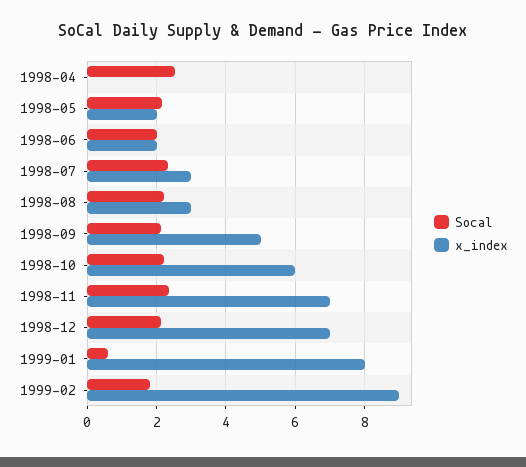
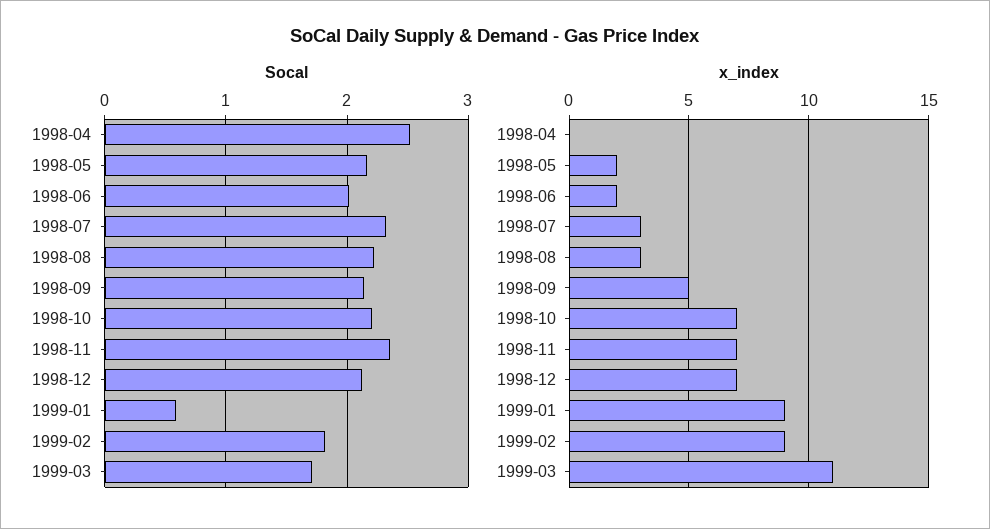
x_index, 1998-10: 6 -> 7
x_index, 1999-01: 8 -> 9
Socal, 1999-03: none -> 1.7
x_index, 1999-03: none -> 11

